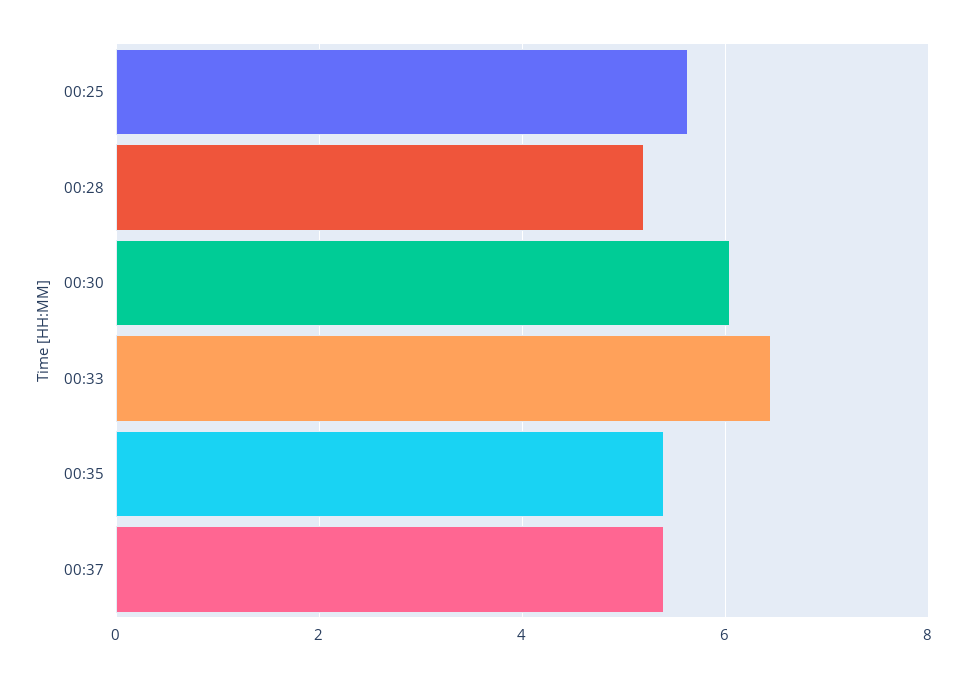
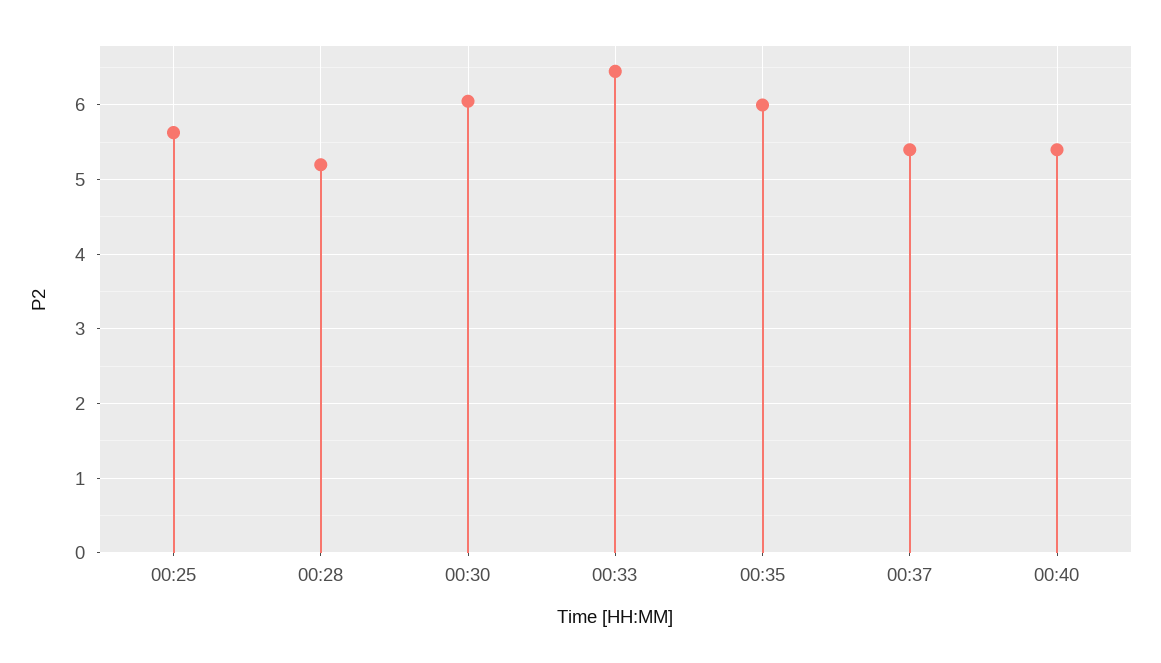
00:35: 5.4 -> 6
00:40: none -> 5.4

